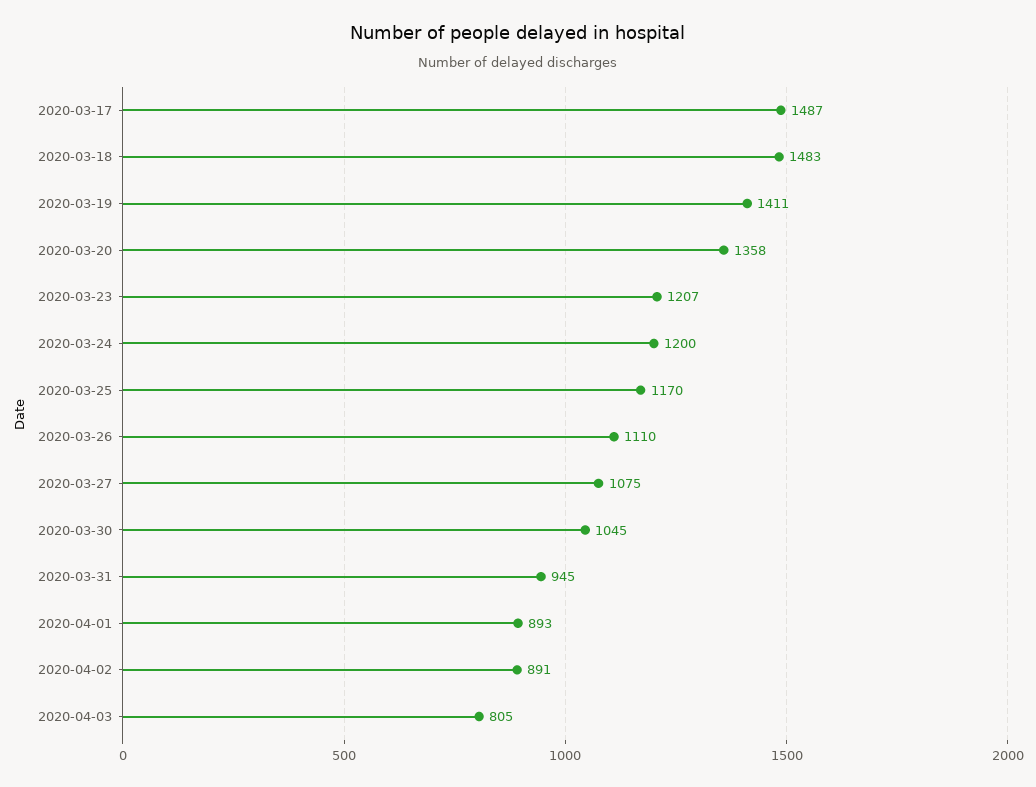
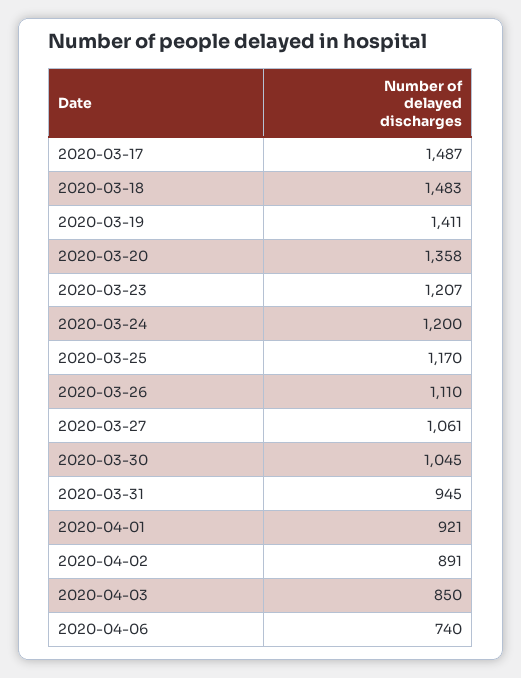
2020-03-27: 1075 -> 1061
2020-04-01: 893 -> 921
2020-04-03: 805 -> 850
2020-04-06: none -> 740

